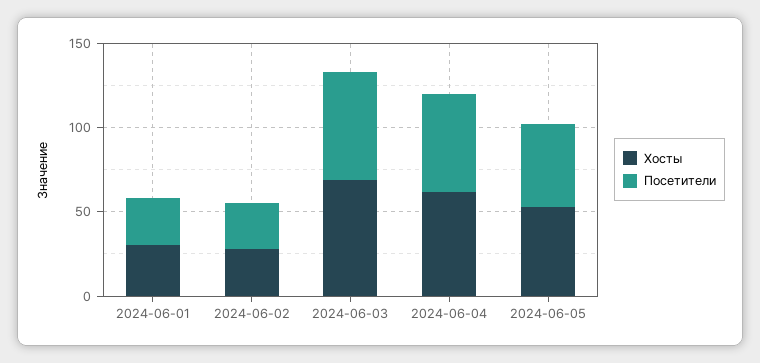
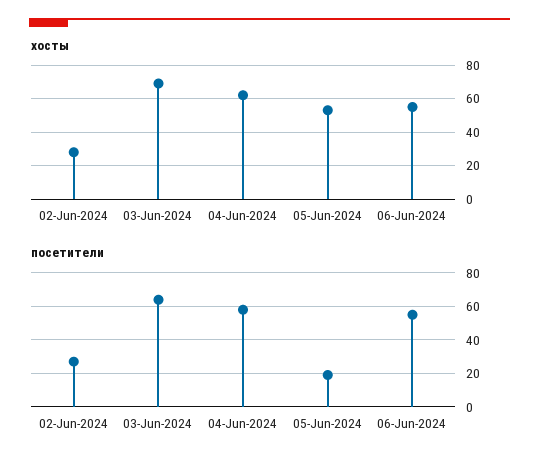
Хосты, 2024-06-01: 30 -> none
Посетители, 2024-06-01: 30 -> none
Посетители, 2024-06-05: 50 -> 20
Хосты, 06-Jun-2024: none -> 55
Посетители, 06-Jun-2024: none -> 55

